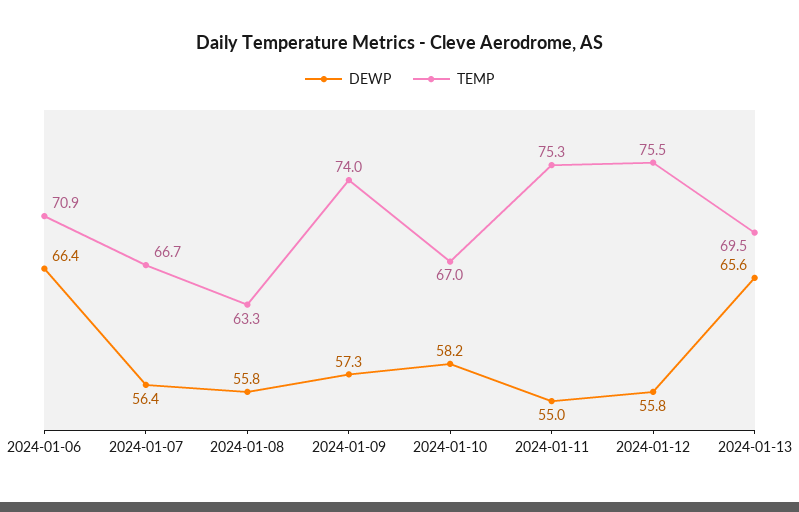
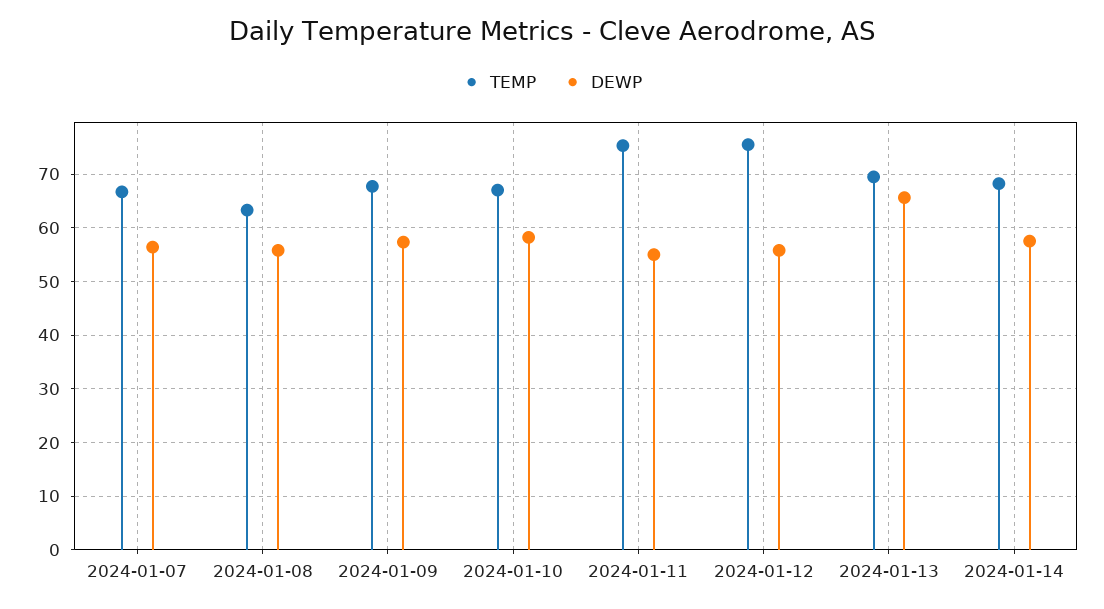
DEWP, 2024-01-06: 66.4 -> none
TEMP, 2024-01-06: 70.9 -> none
TEMP, 2024-01-09: 74 -> 68
TEMP, 2024-01-14: none -> 68
DEWP, 2024-01-14: none -> 58

